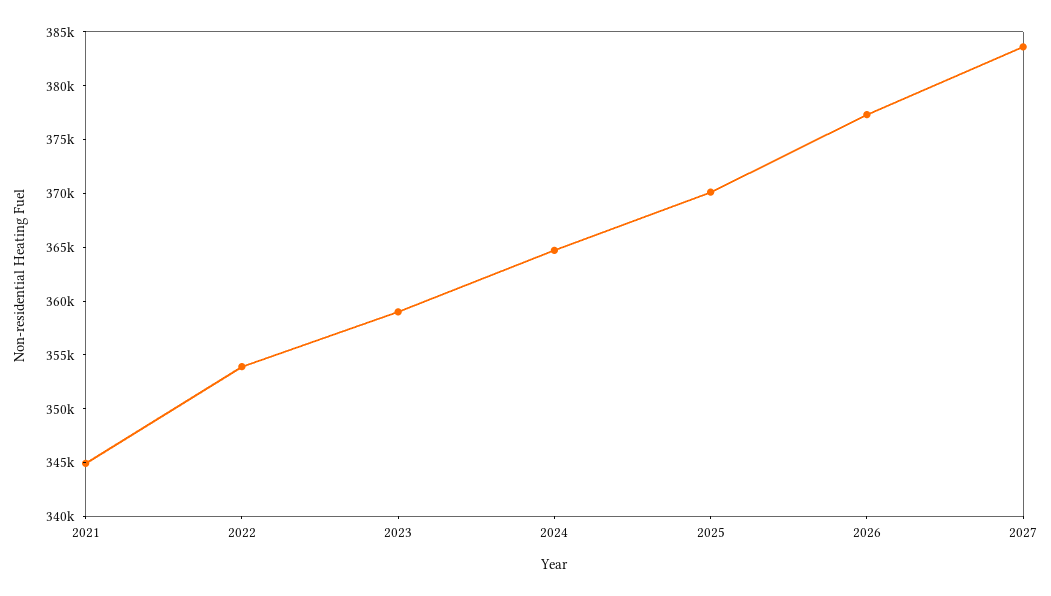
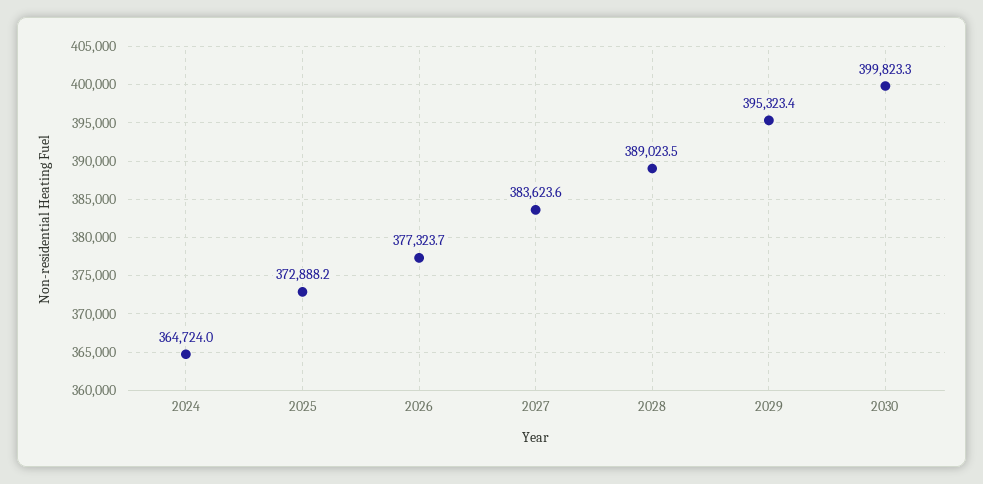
2021: 345000 -> none
2022: 354000 -> none
2023: 359000 -> none
2025: 370000 -> 372888.2
2028: none -> 389023.5
2029: none -> 395323.4
2030: none -> 399823.3

